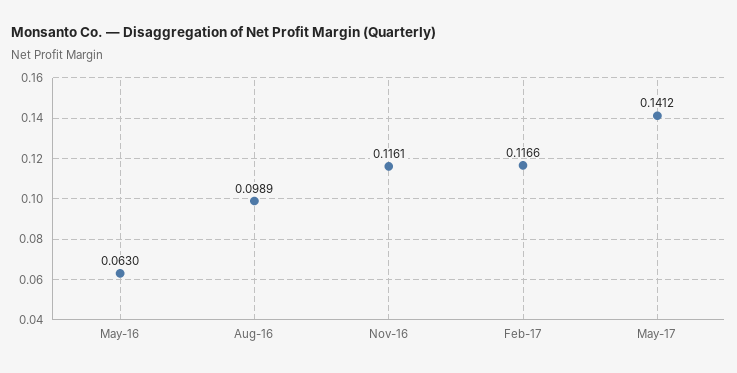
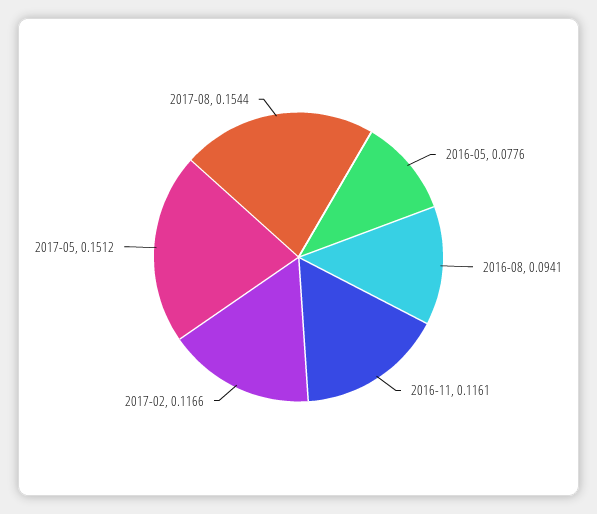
May-16: 0.063 -> 0.0776
Aug-16: 0.0989 -> 0.0941
May-17: 0.1412 -> 0.1512
2017-08: none -> 0.1544

